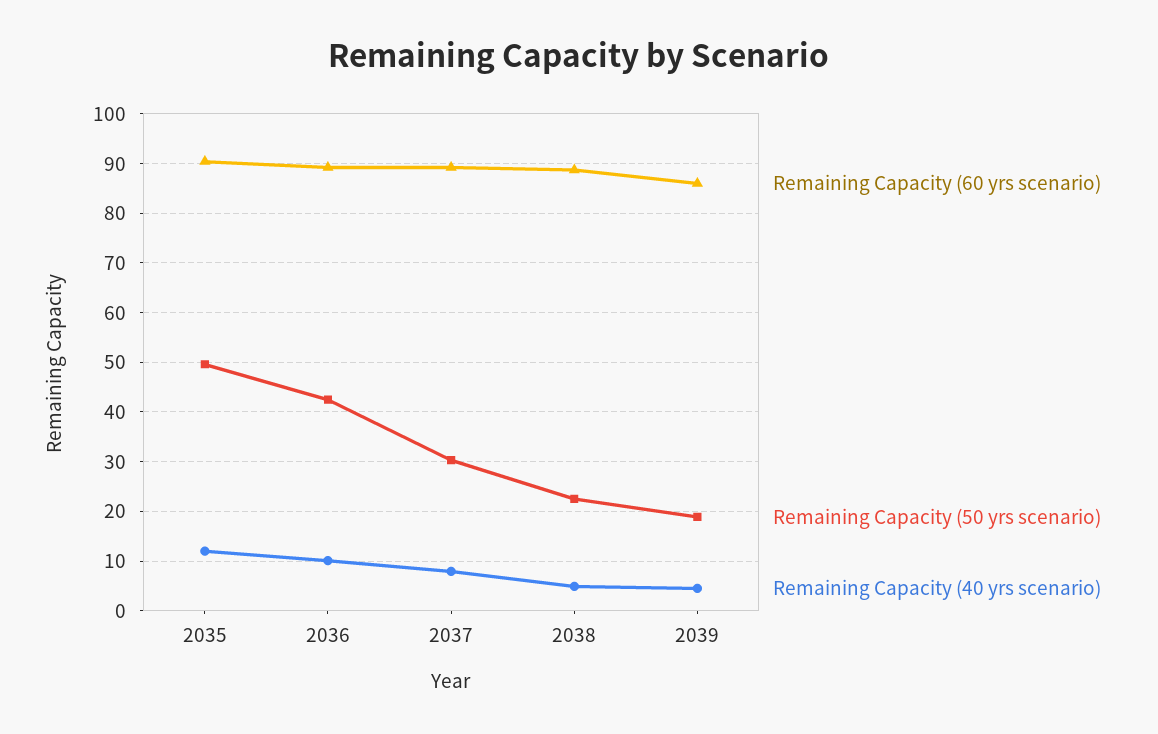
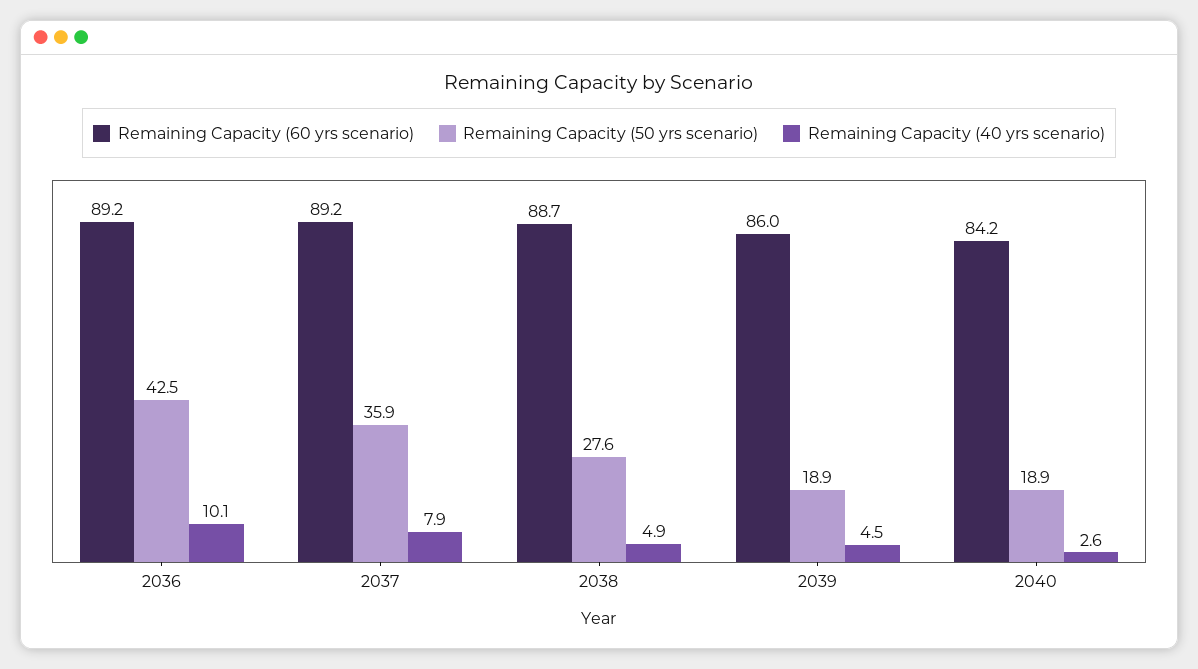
Remaining Capacity (60 yrs scenario), 2035: 90 -> none
Remaining Capacity (50 yrs scenario), 2035: 50 -> none
Remaining Capacity (40 yrs scenario), 2035: 12 -> none
Remaining Capacity (50 yrs scenario), 2037: 30 -> 35.9
Remaining Capacity (50 yrs scenario), 2038: 22 -> 27.6
Remaining Capacity (60 yrs scenario), 2040: none -> 84.2
Remaining Capacity (50 yrs scenario), 2040: none -> 18.9
Remaining Capacity (40 yrs scenario), 2040: none -> 2.6

